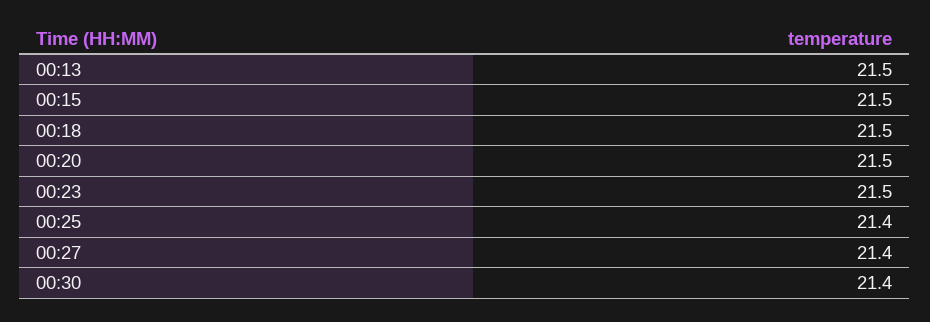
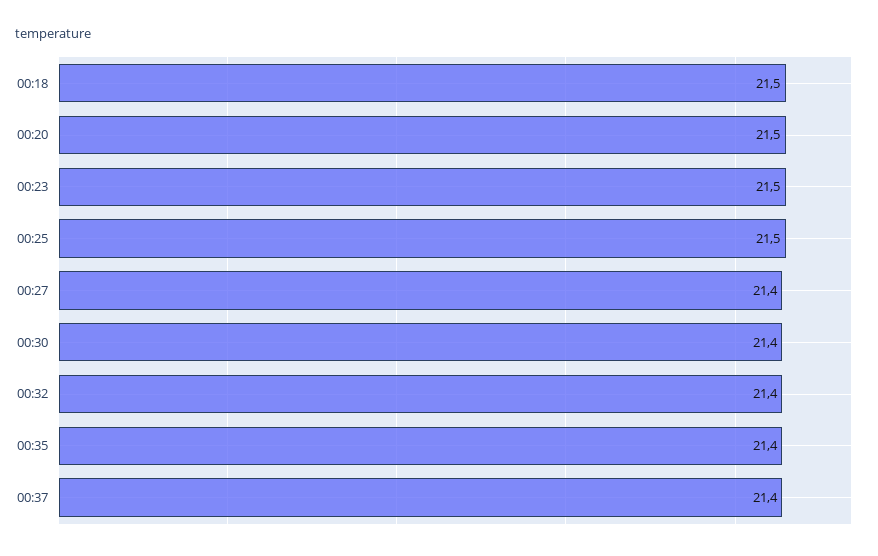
00:13: 21.5 -> none
00:15: 21.5 -> none
00:25: 21.4 -> 21.5
00:32: none -> 21.4
00:35: none -> 21.4
00:37: none -> 21.4

